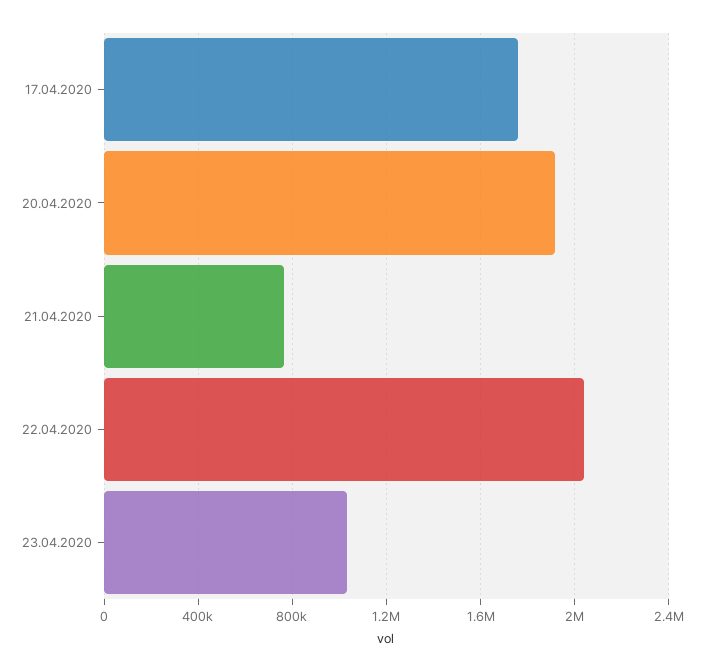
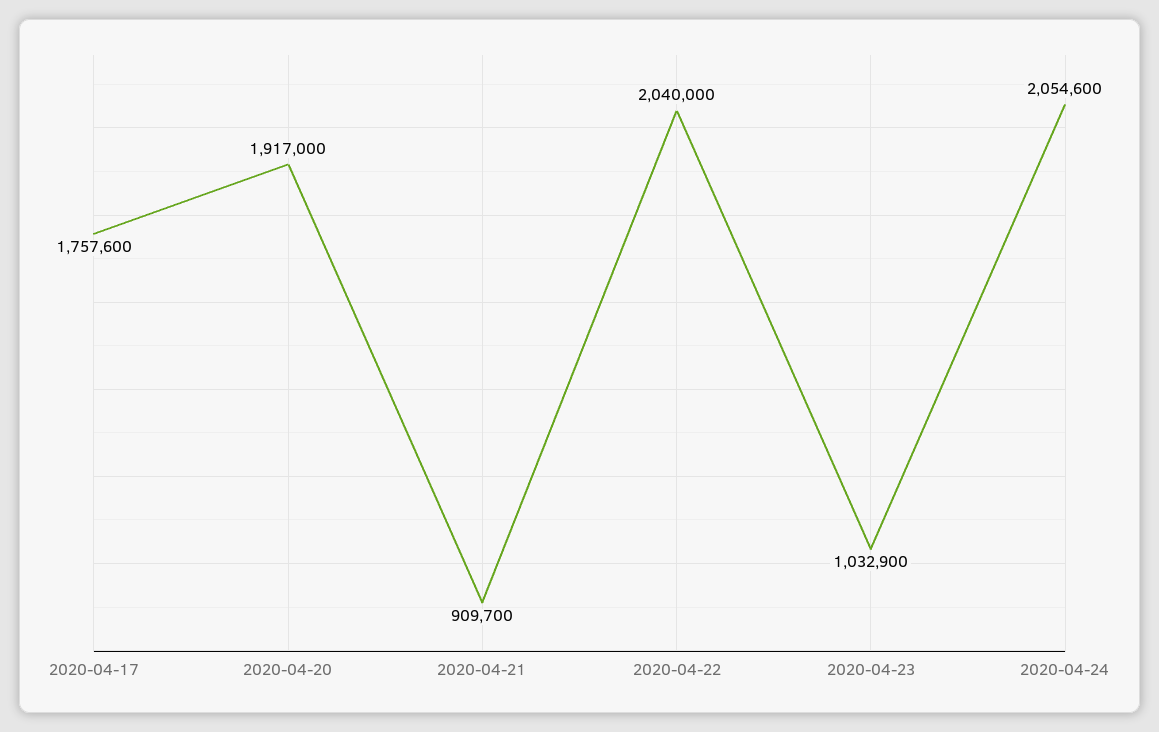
21.04.2020: 750000 -> 909700
2020-04-24: none -> 2054600

